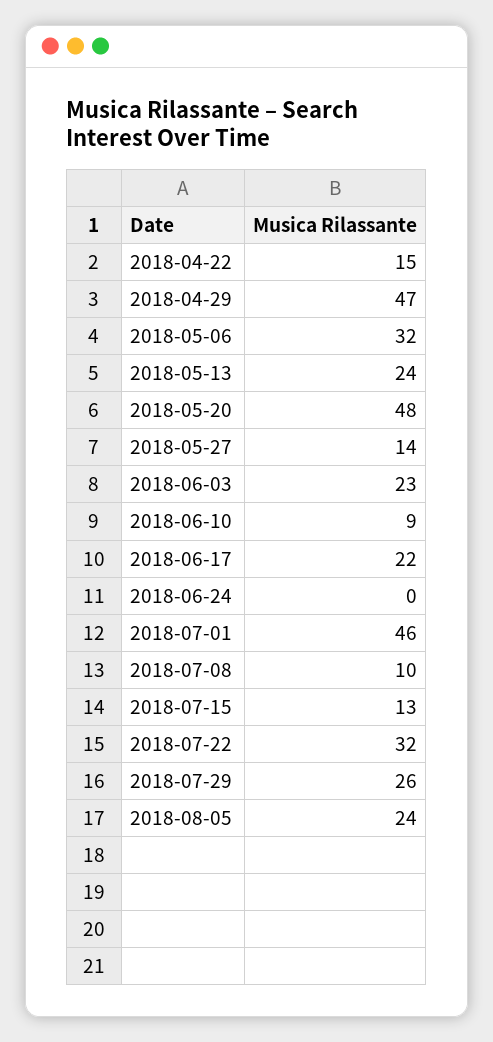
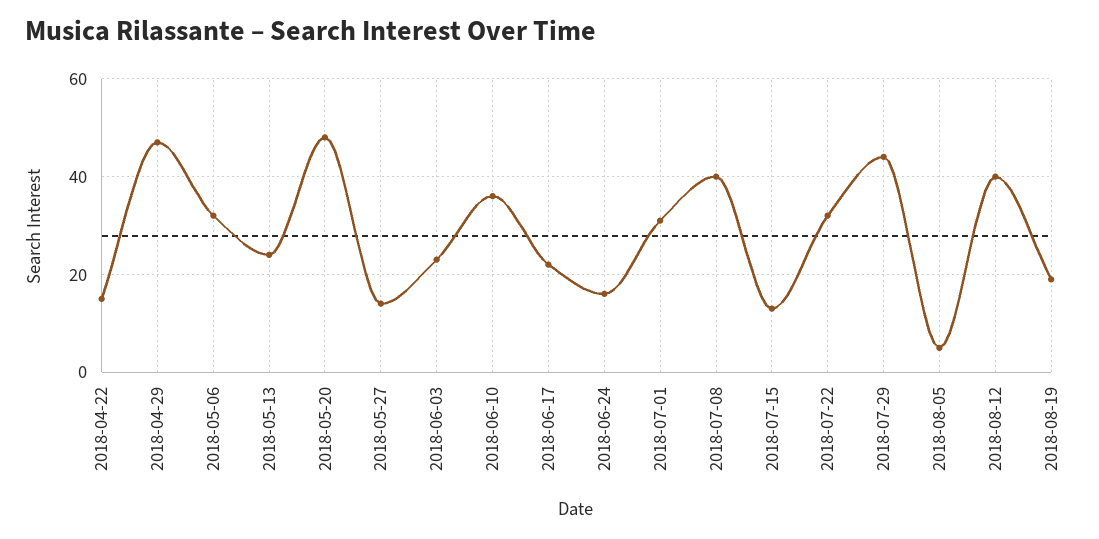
2018-06-10: 9 -> 35
2018-06-24: 0 -> 15
2018-07-01: 46 -> 30
2018-07-08: 10 -> 40
2018-07-29: 26 -> 45
2018-08-05: 24 -> 5
2018-08-12: none -> 40
2018-08-19: none -> 20

